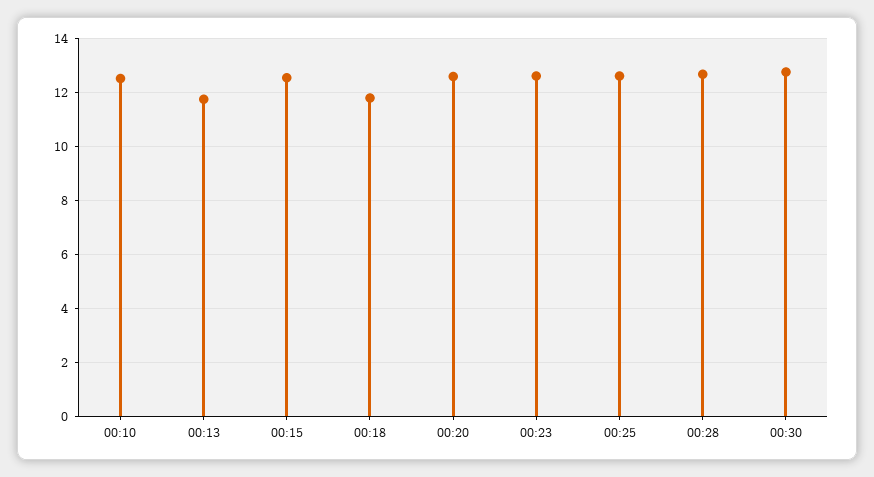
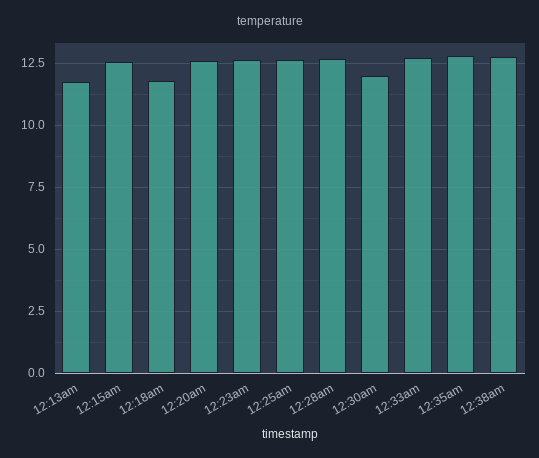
00:10: 12.5 -> none
00:30: 12.75 -> 12
12:33am: none -> 12.75
12:35am: none -> 12.75
12:38am: none -> 12.75

